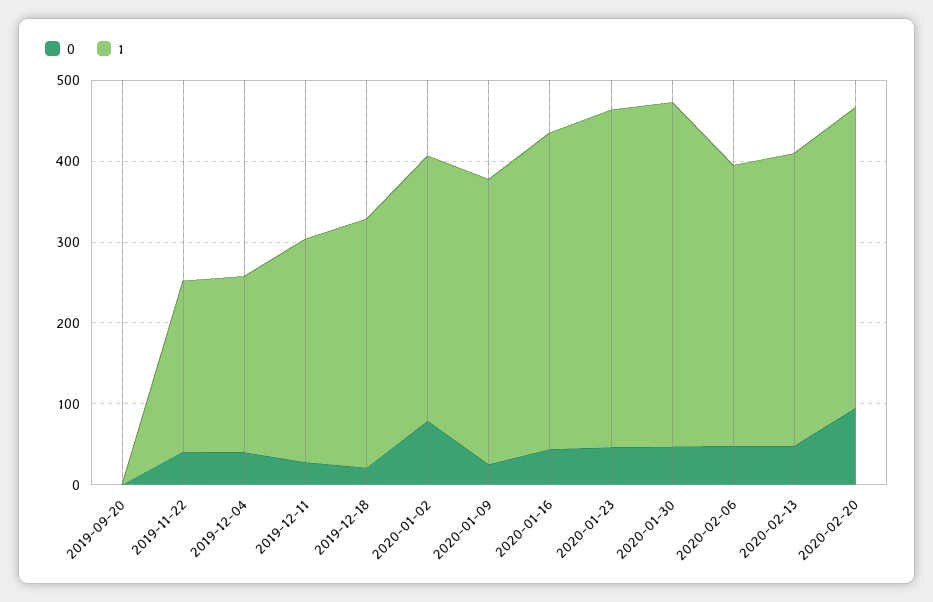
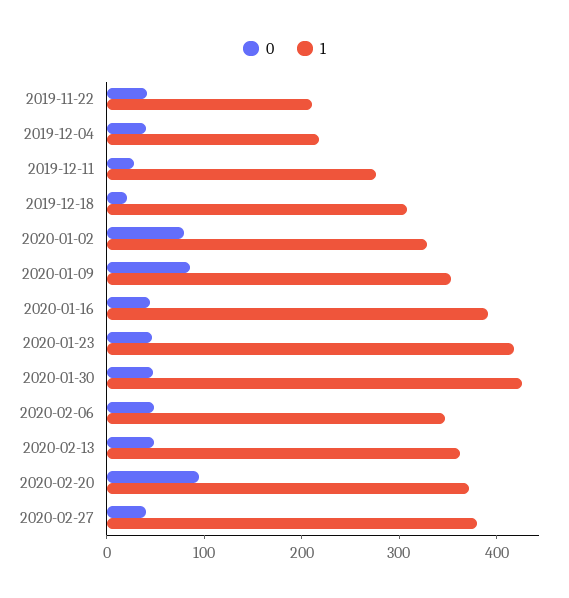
0, 2019-09-20: 0 -> none
1, 2019-09-20: 0 -> none
0, 2020-01-09: 20 -> 80
0, 2020-02-27: none -> 40
1, 2020-02-27: none -> 380

